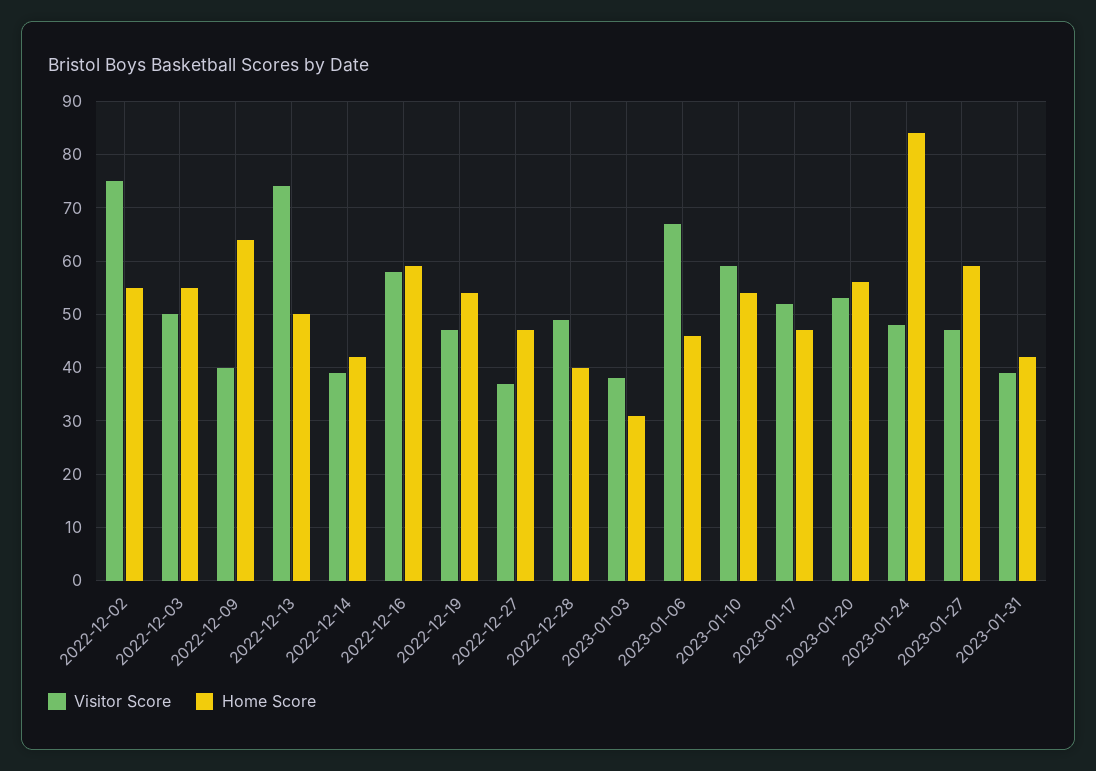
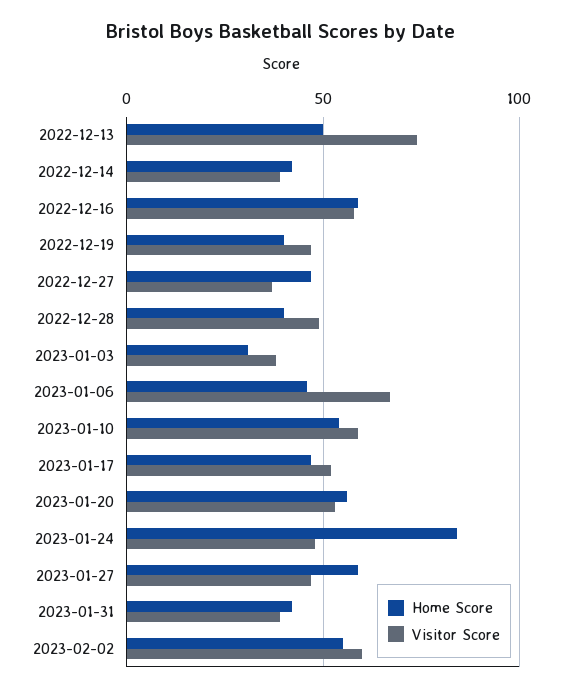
Visitor Score, 2022-12-02: 75 -> none
Home Score, 2022-12-02: 55 -> none
Visitor Score, 2022-12-03: 50 -> none
Home Score, 2022-12-03: 55 -> none
Visitor Score, 2022-12-09: 40 -> none
Home Score, 2022-12-09: 65 -> none
Home Score, 2022-12-19: 55 -> 40
Home Score, 2023-02-02: none -> 55
Visitor Score, 2023-02-02: none -> 60

